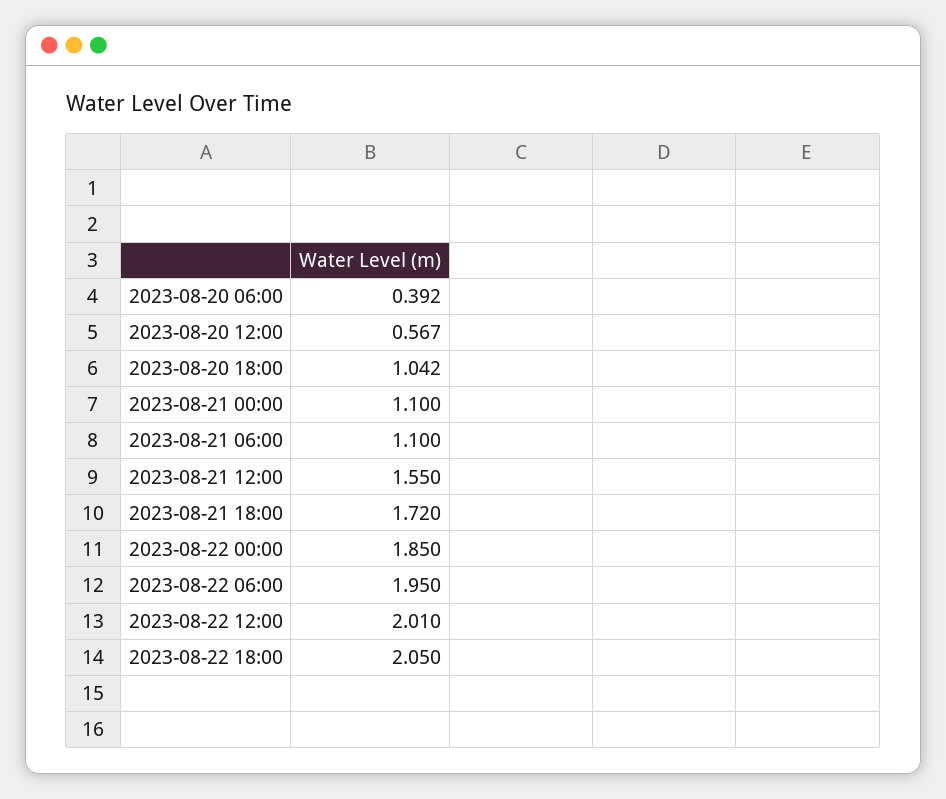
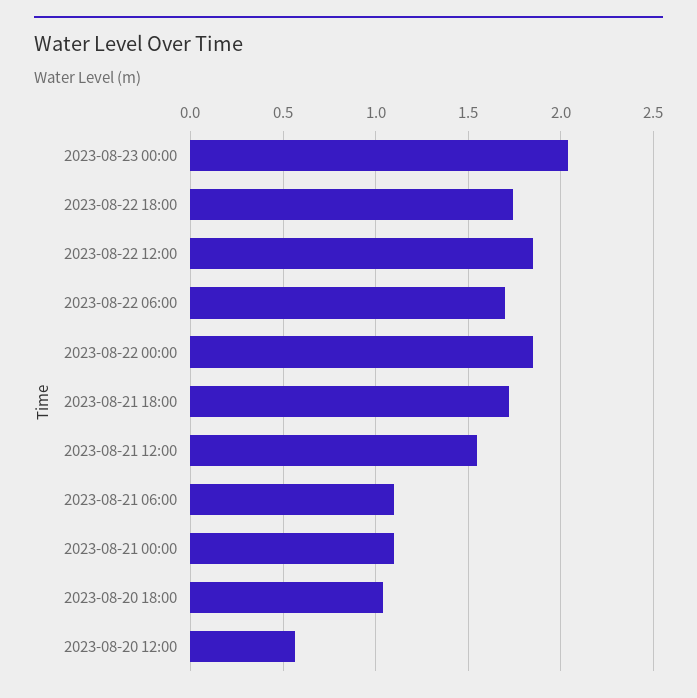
2023-08-20 06:00: 0.392 -> none
2023-08-22 06:00: 1.95 -> 1.7
2023-08-22 12:00: 2.01 -> 1.85
2023-08-22 18:00: 2.05 -> 1.75
2023-08-23 00:00: none -> 2.05

